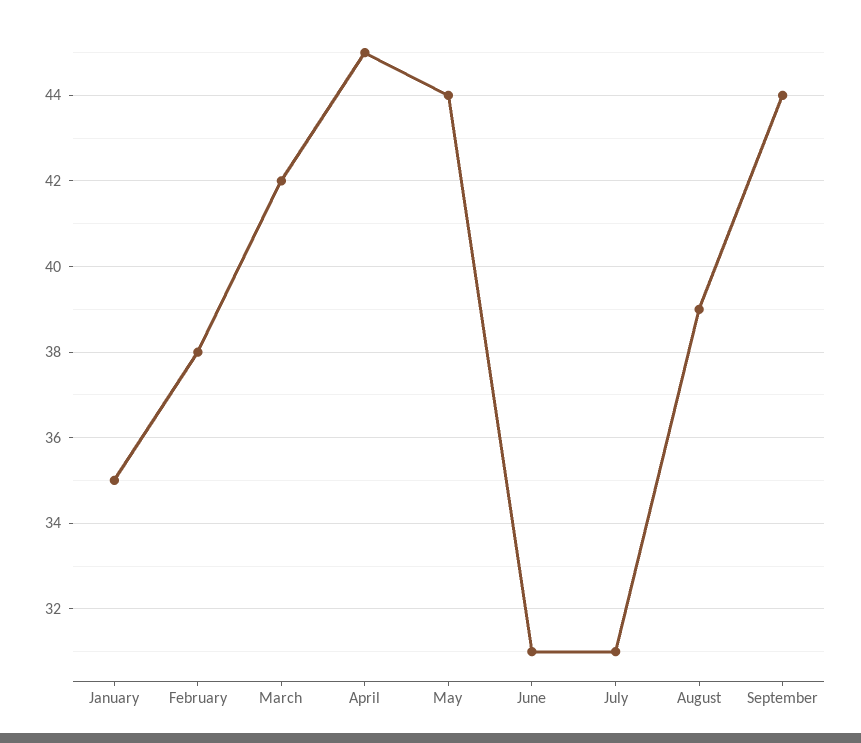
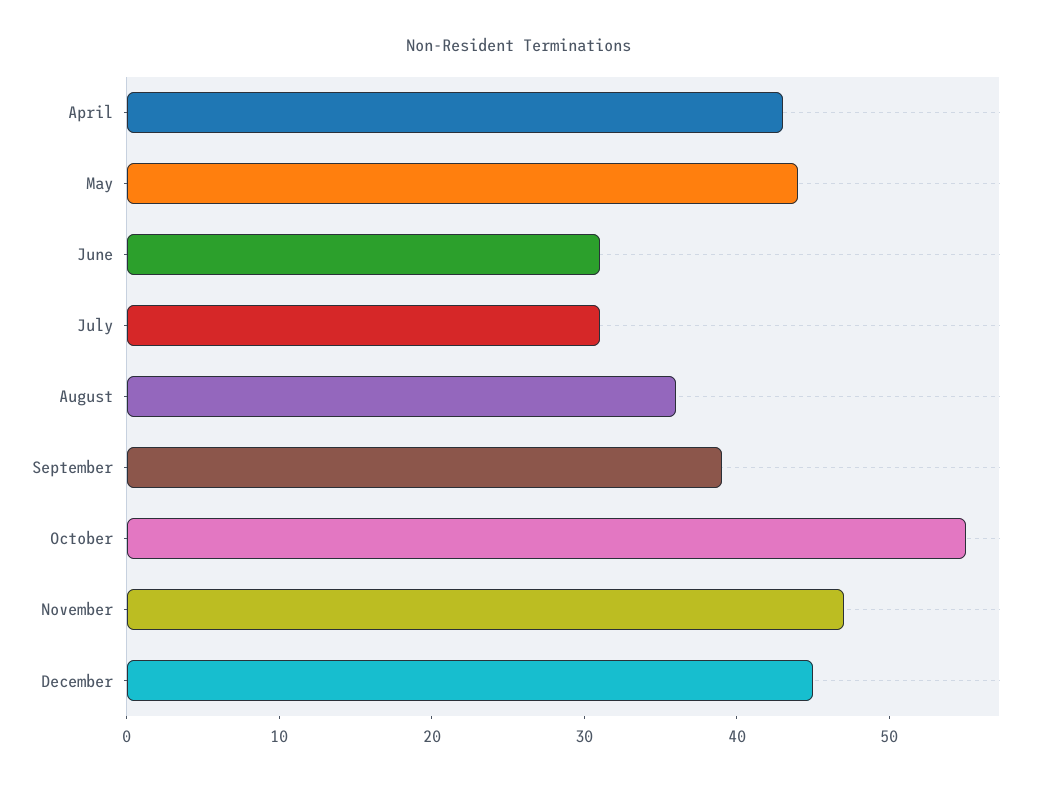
January: 35 -> none
February: 38 -> none
March: 42 -> none
April: 45 -> 43
August: 39 -> 36
September: 44 -> 39
October: none -> 55
November: none -> 47
December: none -> 45

